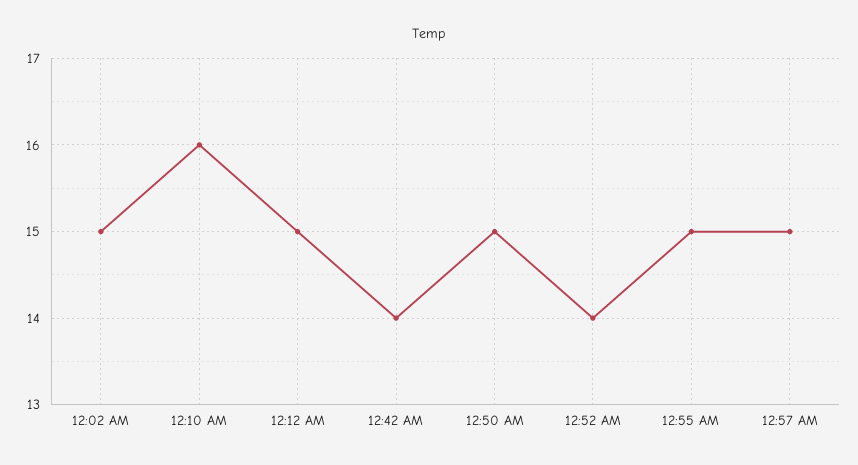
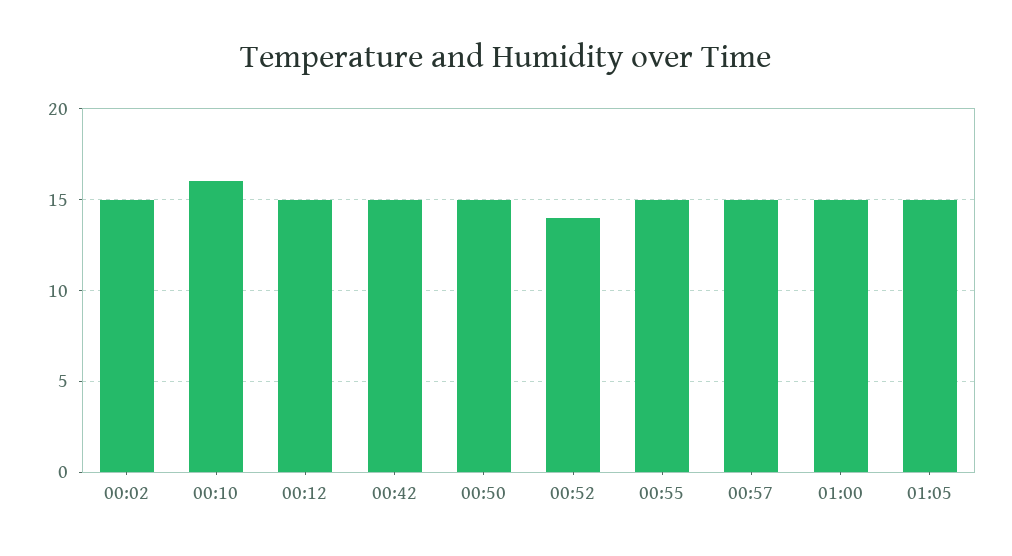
12:42 AM: 14 -> 15
01:00: none -> 15
01:05: none -> 15

